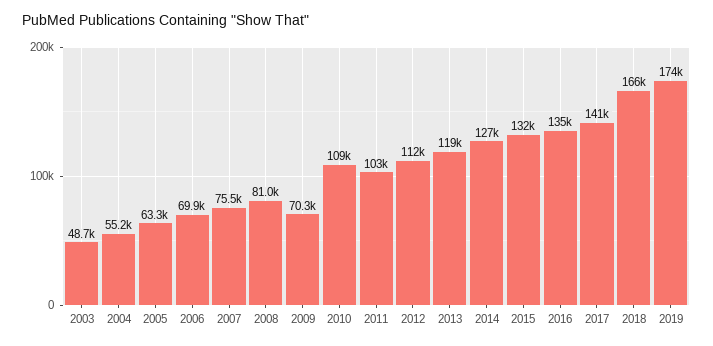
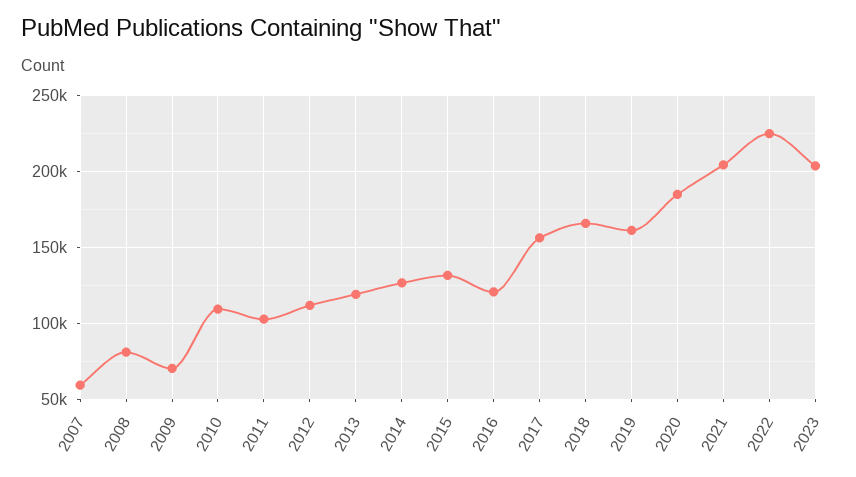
2003: 48700 -> none
2004: 55200 -> none
2005: 63300 -> none
2006: 69900 -> none
2007: 75500 -> 60000
2016: 135000 -> 120000
2017: 141000 -> 155000
2019: 174000 -> 160000
2020: none -> 185000
2021: none -> 205000
2022: none -> 225000
2023: none -> 205000

